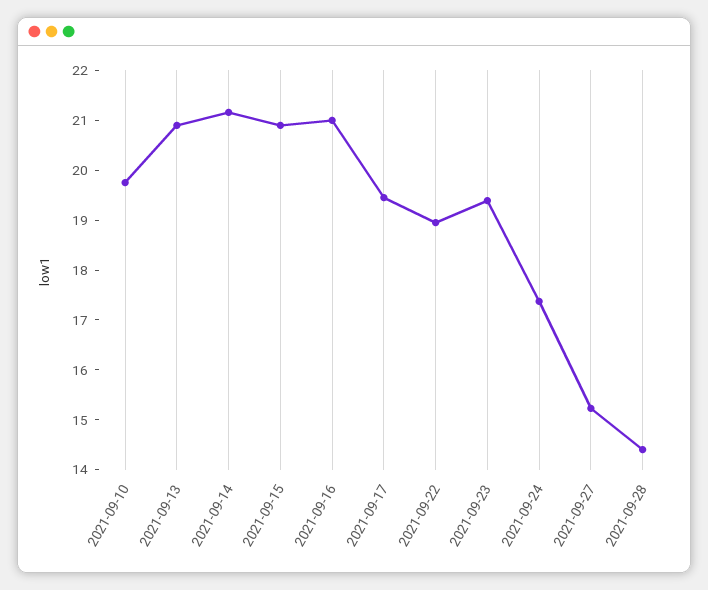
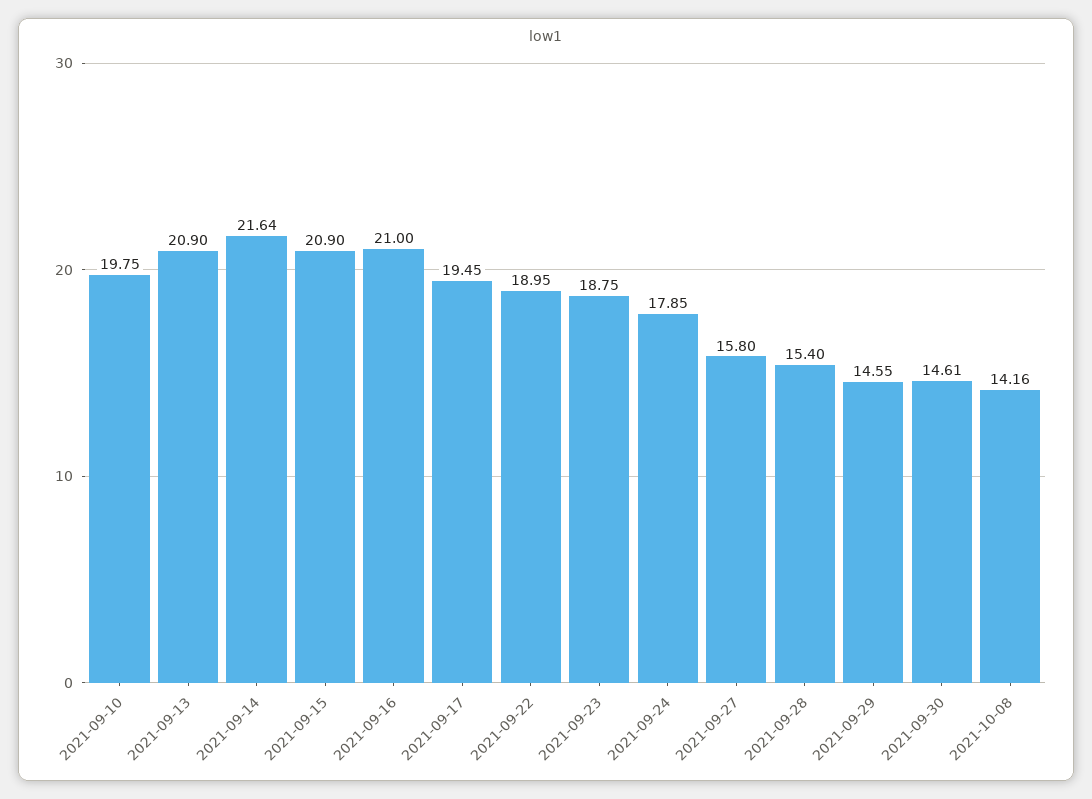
2021-09-14: 21.2 -> 21.64
2021-09-23: 19.4 -> 18.75
2021-09-24: 17.4 -> 17.85
2021-09-27: 15.2 -> 15.8
2021-09-28: 14.4 -> 15.4
2021-09-29: none -> 14.55
2021-09-30: none -> 14.61
2021-10-08: none -> 14.16

